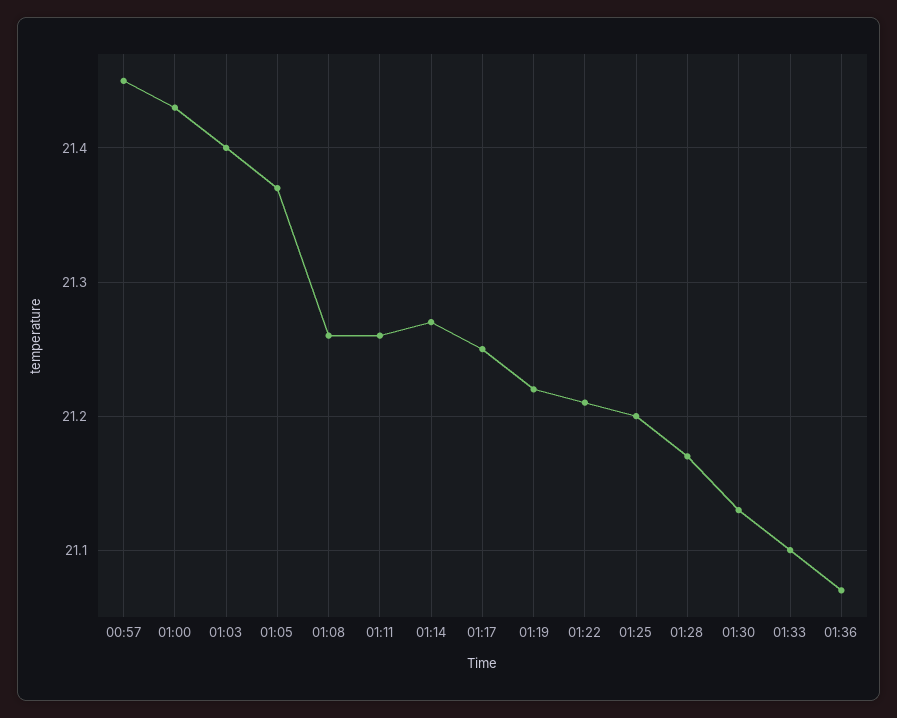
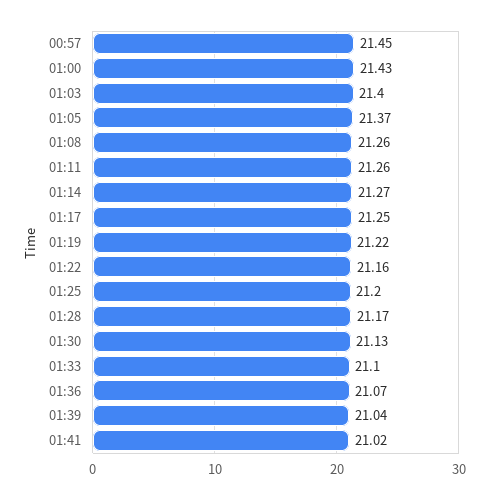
01:22: 21.21 -> 21.16
01:39: none -> 21.04
01:41: none -> 21.02

